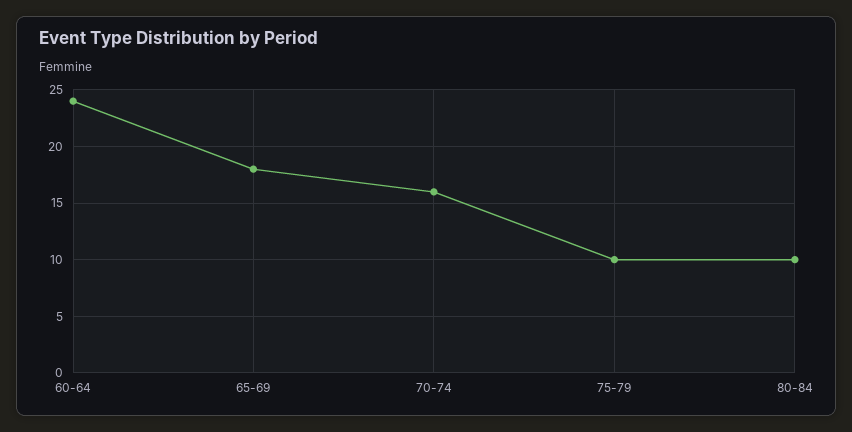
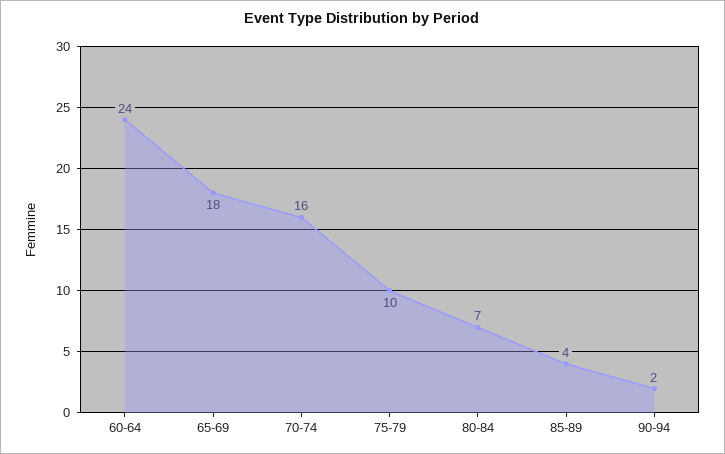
80-84: 10 -> 7
85-89: none -> 4
90-94: none -> 2

